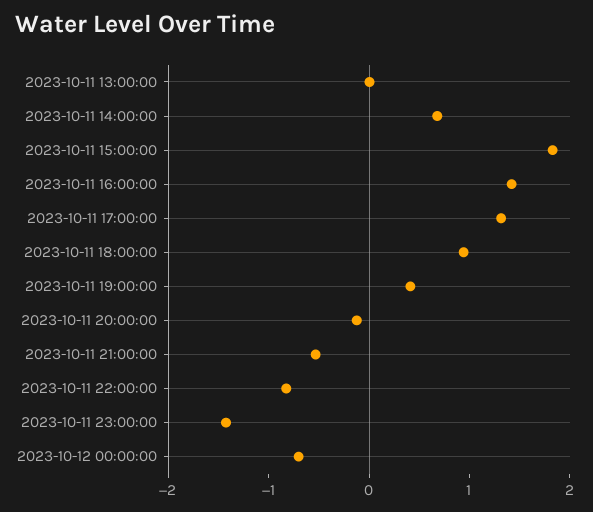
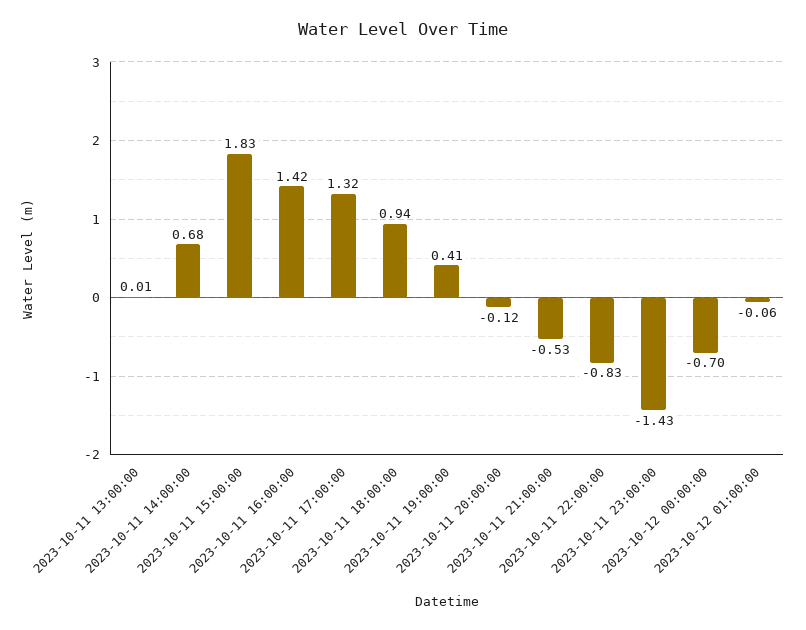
2023-10-12 01:00:00: none -> -0.06

